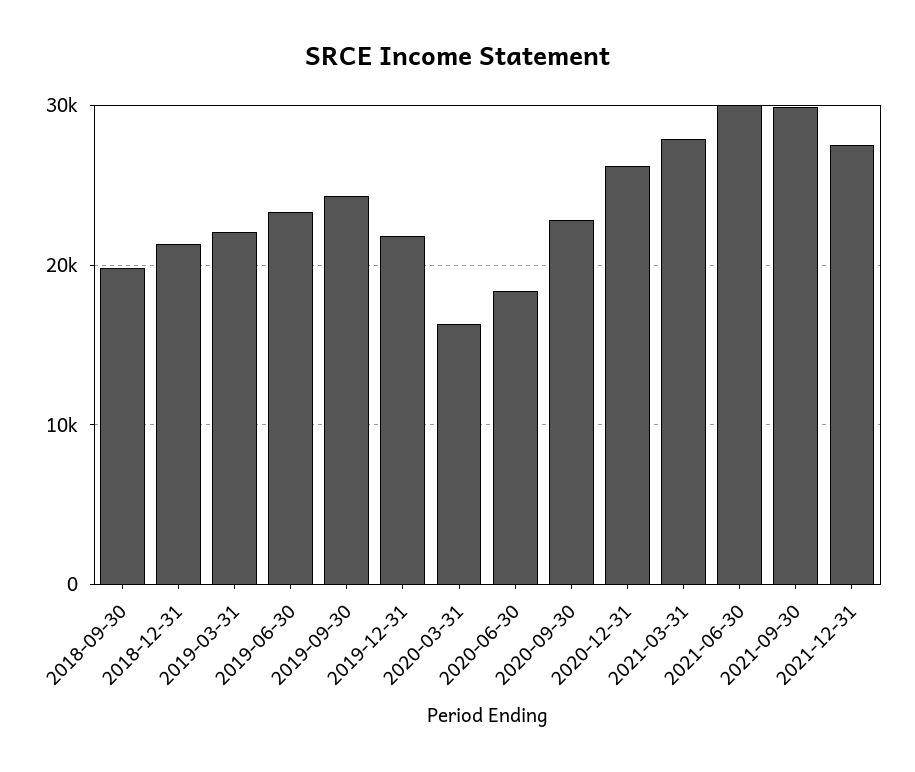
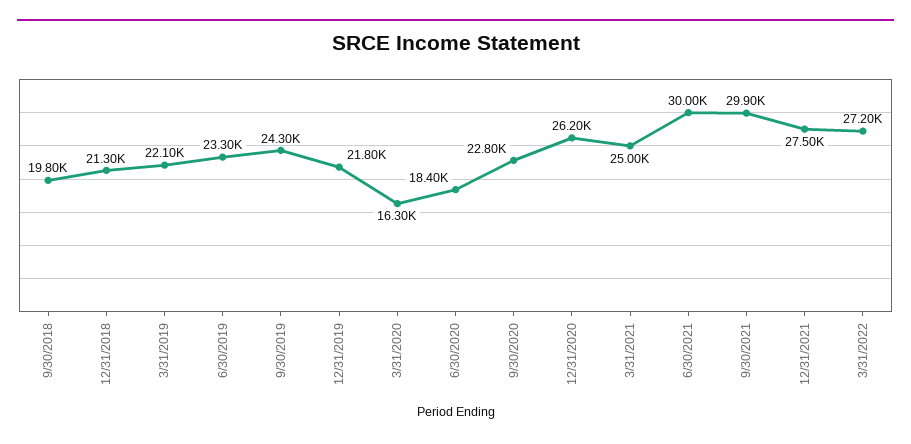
2021-03-31: 28000 -> 25000
3/31/2022: none -> 27200

